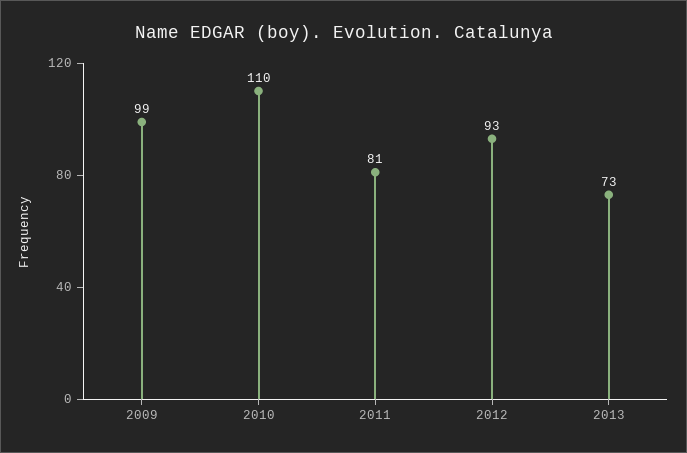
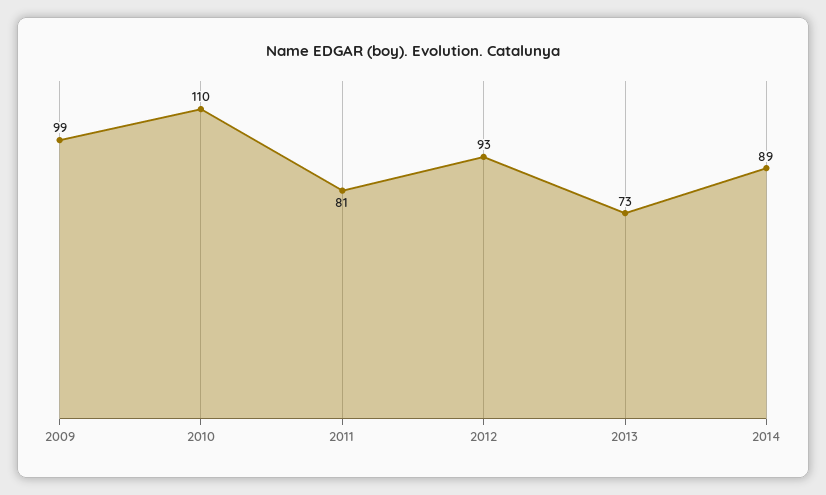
2014: none -> 89

